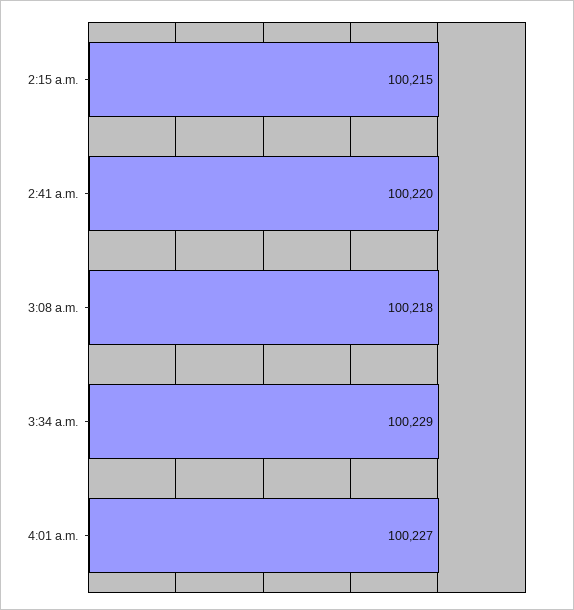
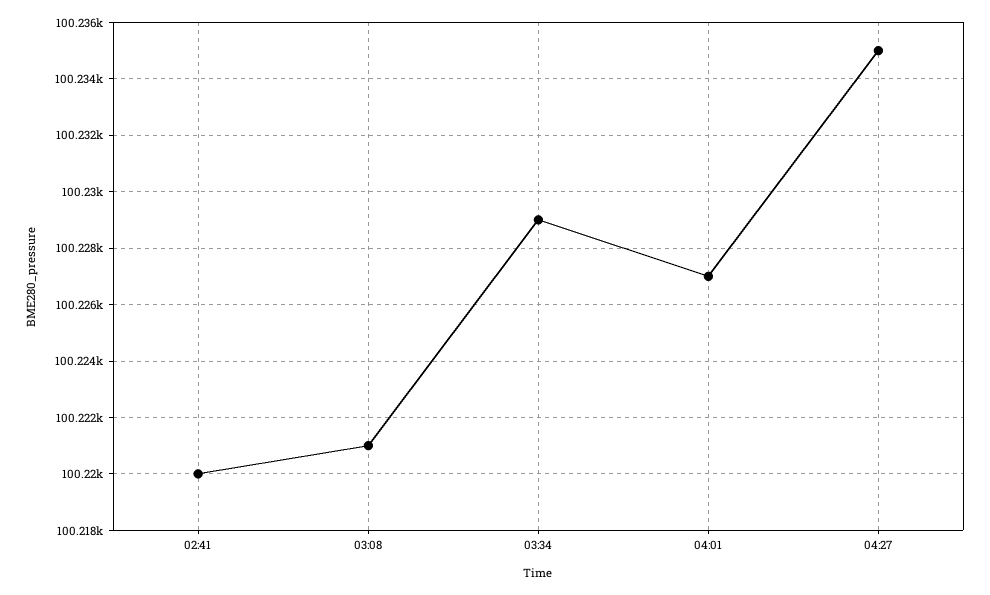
2:15 a.m.: 100215 -> none
3:08 a.m.: 100218 -> 100221
04:27: none -> 100235

